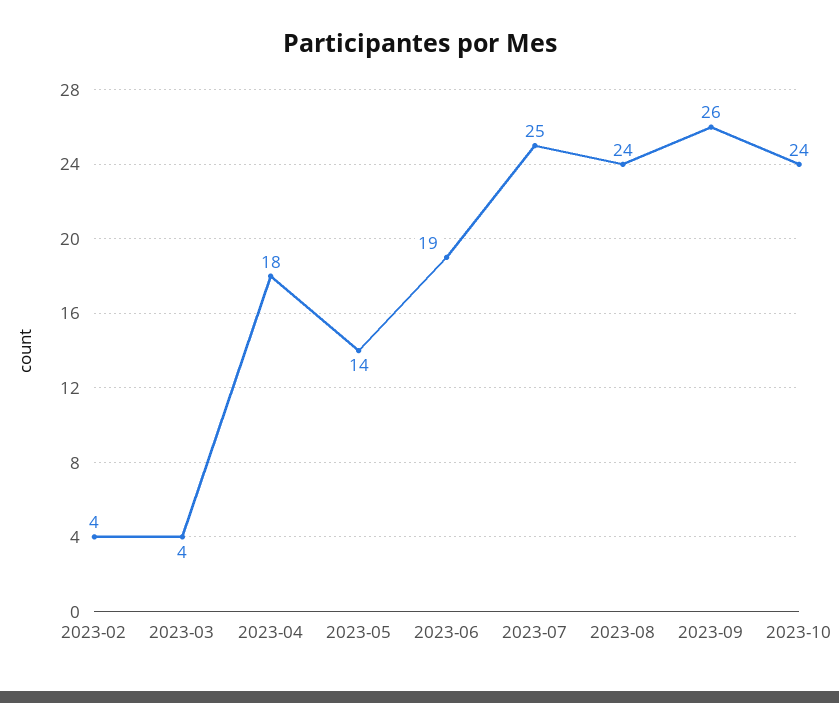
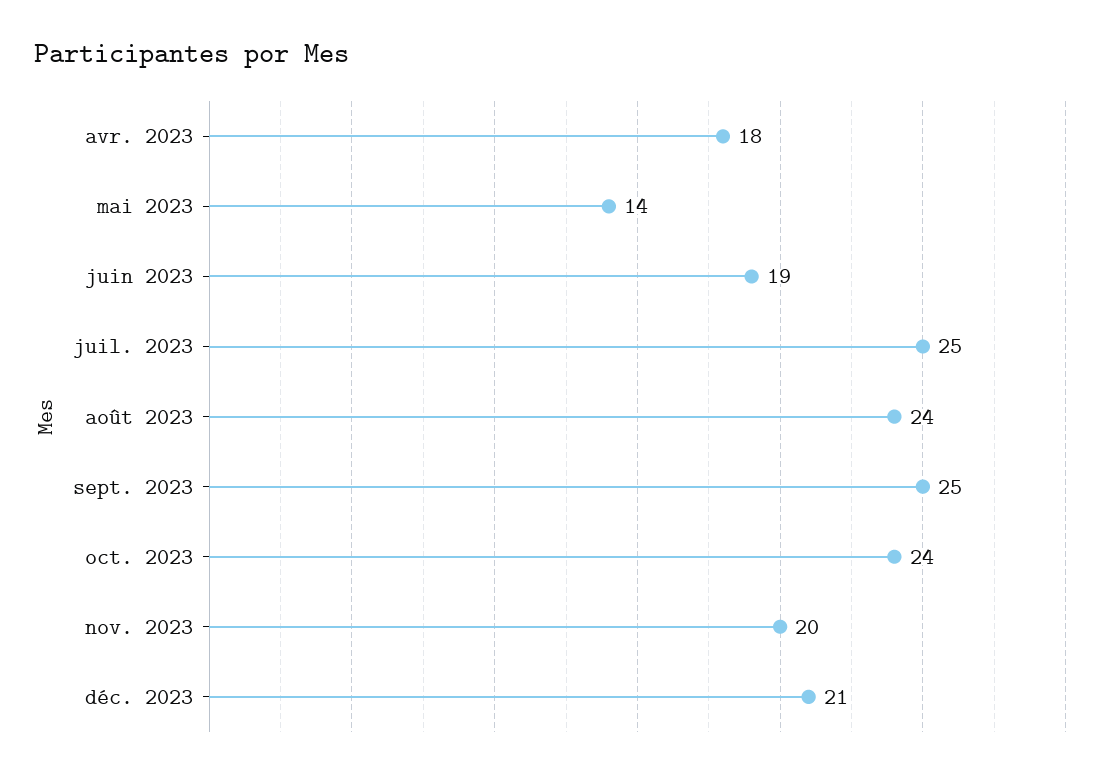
2023-02: 4 -> none
2023-03: 4 -> none
2023-09: 26 -> 25
nov. 2023: none -> 20
déc. 2023: none -> 21

